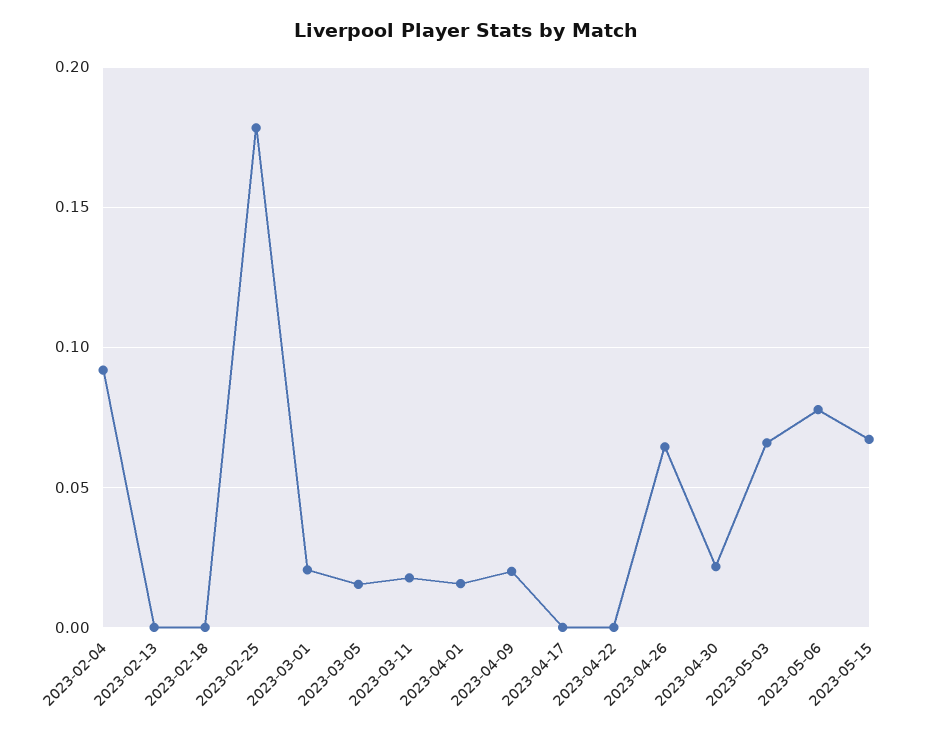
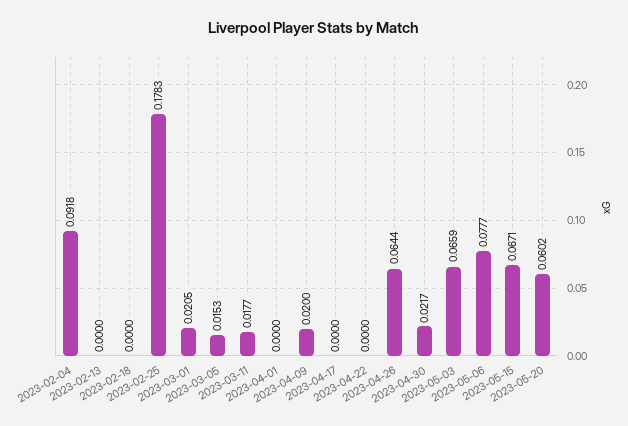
2023-04-01: 0.015 -> 0
2023-05-20: none -> 0.0602

